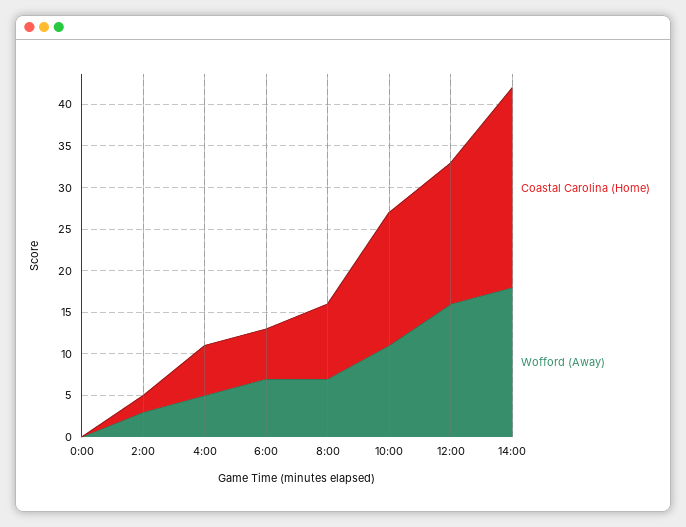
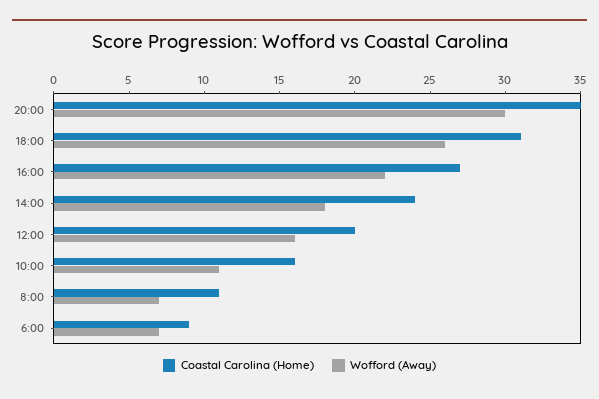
Coastal Carolina (Home), 0:00: 0 -> none
Wofford (Away), 0:00: 0 -> none
Coastal Carolina (Home), 2:00: 2 -> none
Wofford (Away), 2:00: 3 -> none
Coastal Carolina (Home), 4:00: 6 -> none
Wofford (Away), 4:00: 5 -> none
Coastal Carolina (Home), 6:00: 6 -> 9
Coastal Carolina (Home), 8:00: 9 -> 11
Coastal Carolina (Home), 12:00: 17 -> 20
Coastal Carolina (Home), 20:00: none -> 35
Wofford (Away), 20:00: none -> 30
Coastal Carolina (Home), 18:00: none -> 31
Wofford (Away), 18:00: none -> 26
Coastal Carolina (Home), 16:00: none -> 27
Wofford (Away), 16:00: none -> 22

